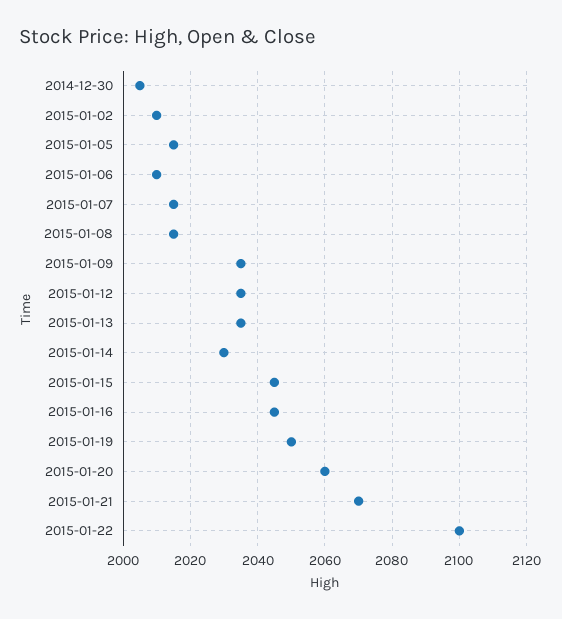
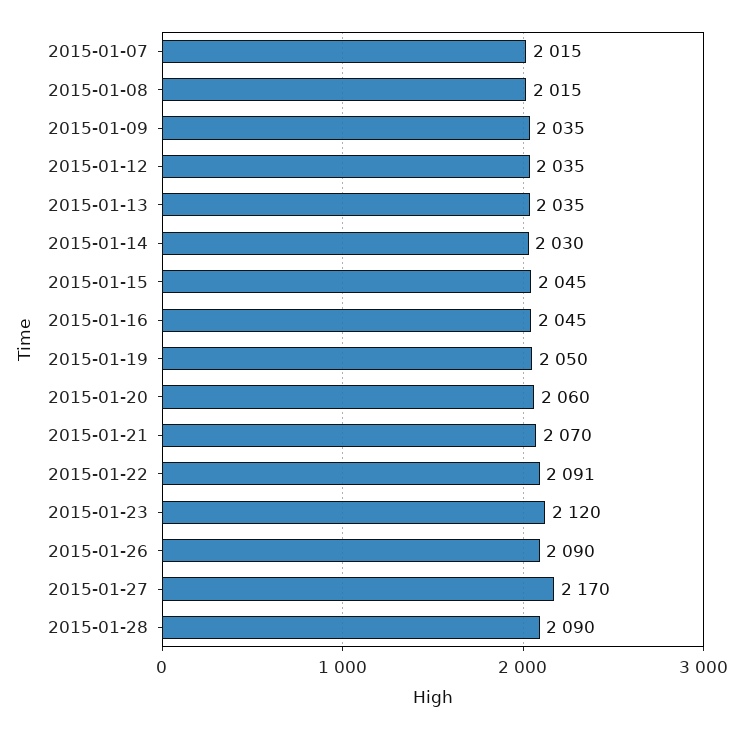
2014-12-30: 2005 -> none
2015-01-02: 2010 -> none
2015-01-05: 2015 -> none
2015-01-06: 2010 -> none
2015-01-22: 2100 -> 2091
2015-01-23: none -> 2120
2015-01-26: none -> 2090
2015-01-27: none -> 2170
2015-01-28: none -> 2090

